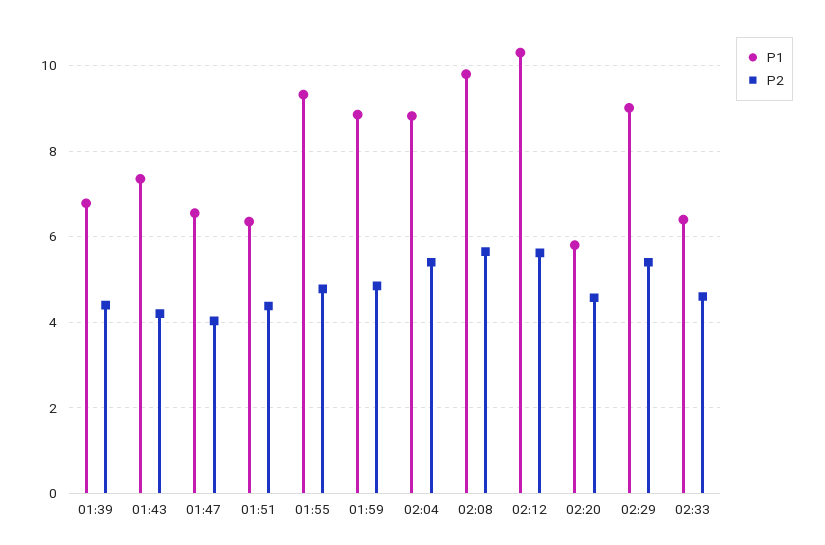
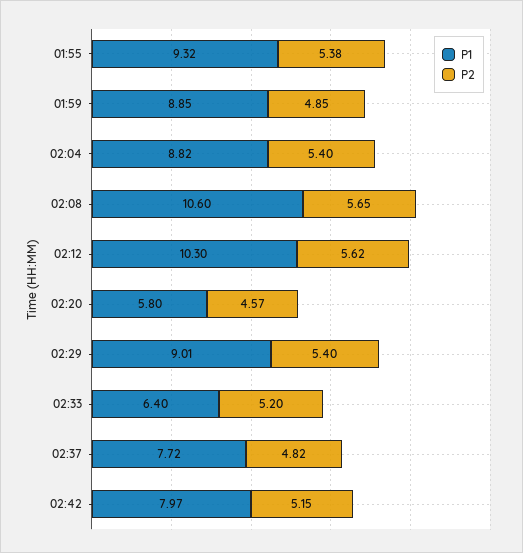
P1, 01:39: 6.8 -> none
P2, 01:39: 4.4 -> none
P1, 01:43: 7.4 -> none
P2, 01:43: 4.2 -> none
P1, 01:47: 6.6 -> none
P2, 01:47: 4 -> none
P1, 01:51: 6.4 -> none
P2, 01:51: 4.4 -> none
P2, 01:55: 4.8 -> 5.38
P1, 02:08: 9.8 -> 10.6
P2, 02:33: 4.6 -> 5.2
P1, 02:37: none -> 7.72
P2, 02:37: none -> 4.82
P1, 02:42: none -> 7.97
P2, 02:42: none -> 5.15

